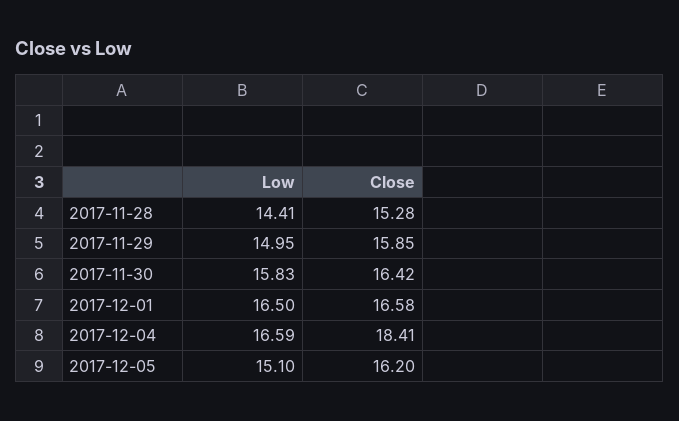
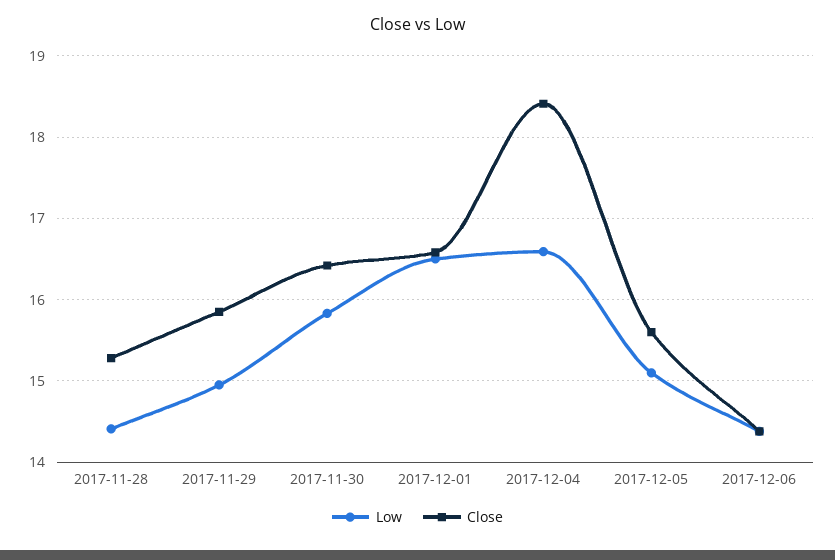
Close, 2017-12-05: 16.2 -> 15.6
Low, 2017-12-06: none -> 14.4
Close, 2017-12-06: none -> 14.4

